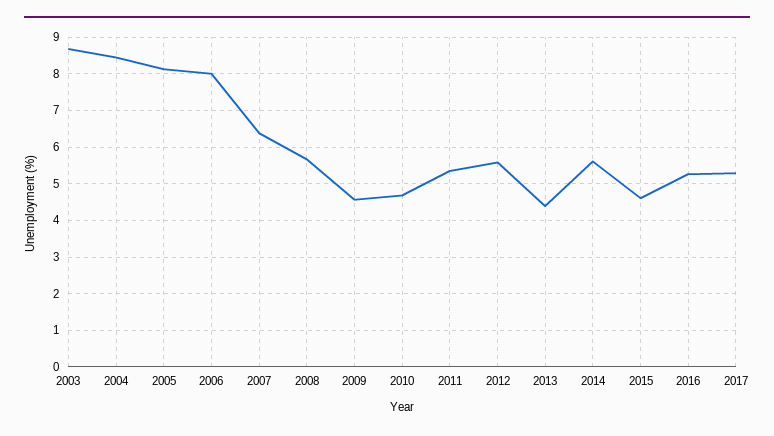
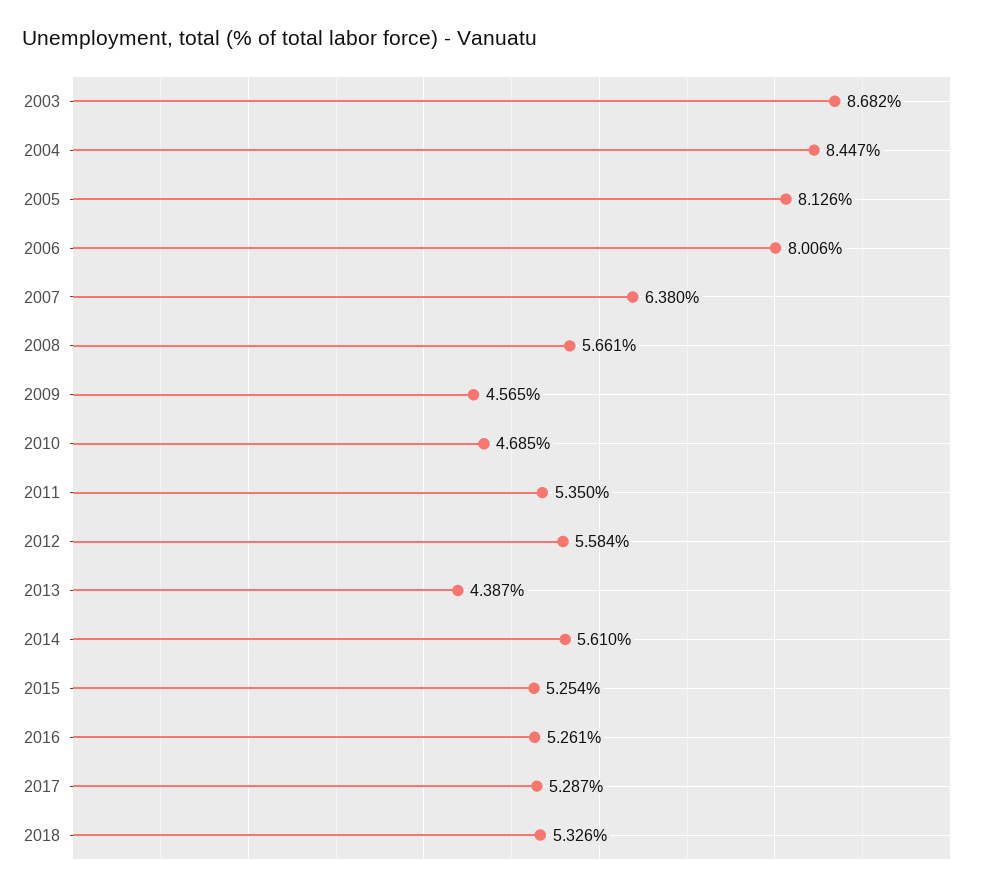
2015: 4.6 -> 5.254
2018: none -> 5.326

